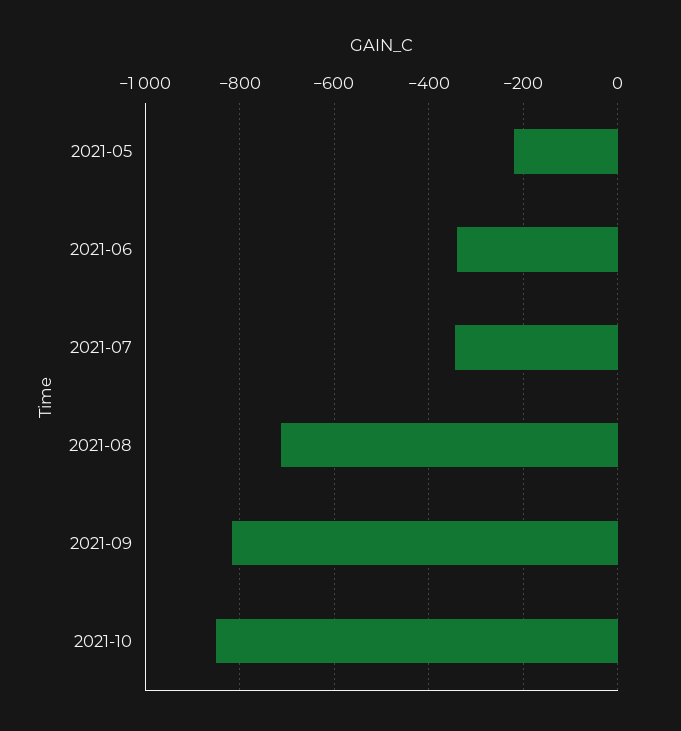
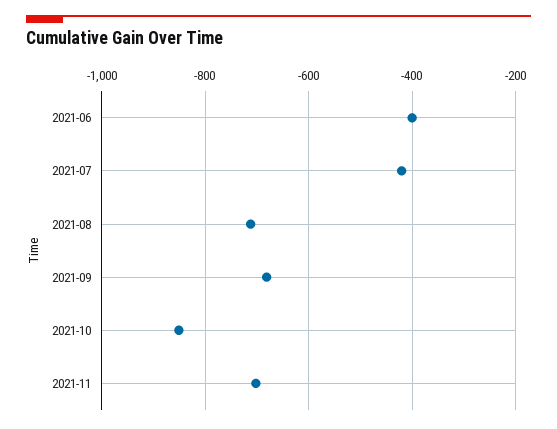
2021-05: -220 -> none
2021-06: -340 -> -400
2021-07: -340 -> -420
2021-09: -820 -> -680
2021-11: none -> -700

